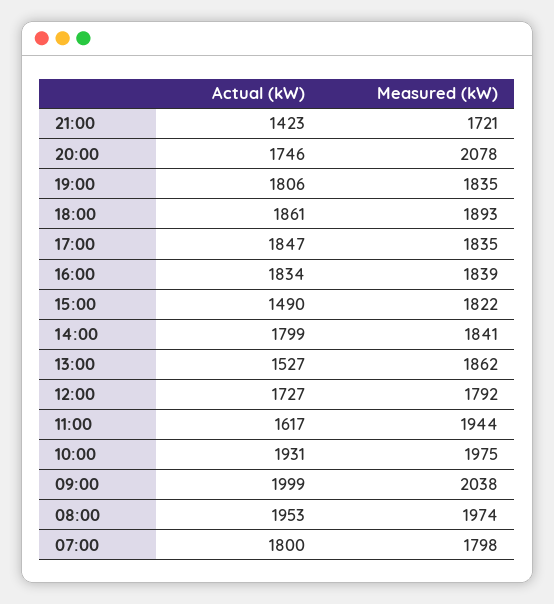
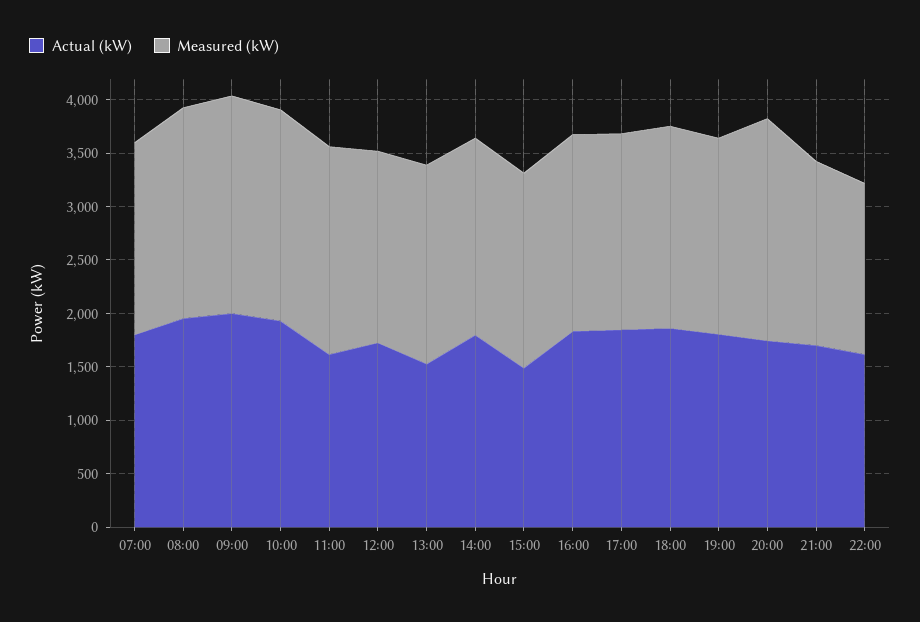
Actual (kW), 21:00: 1423 -> 1700
Actual (kW), 22:00: none -> 1600
Measured (kW), 22:00: none -> 1600

